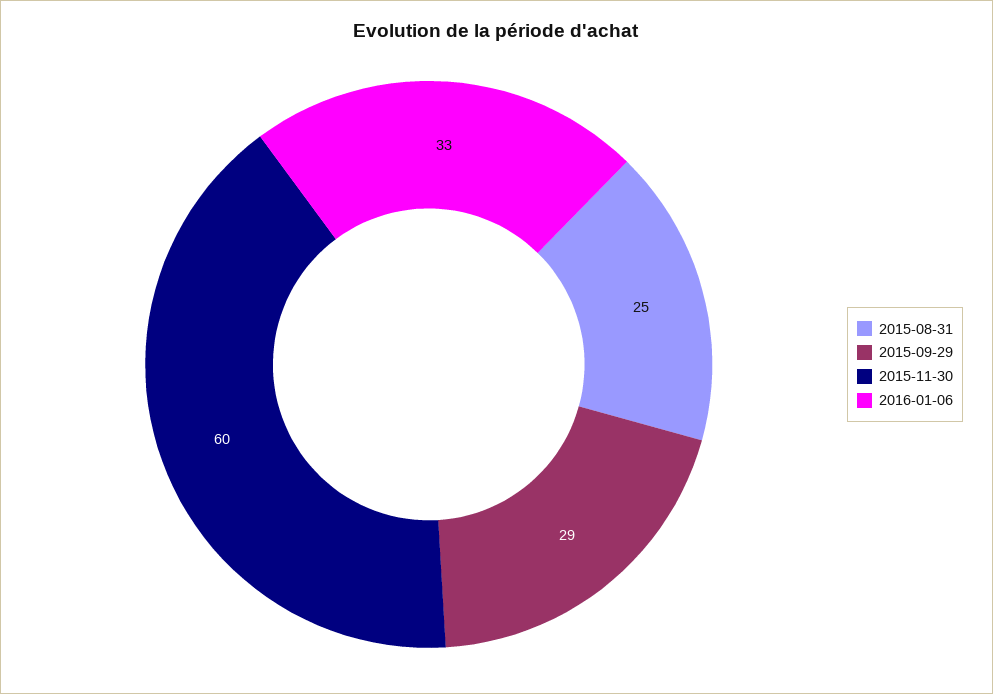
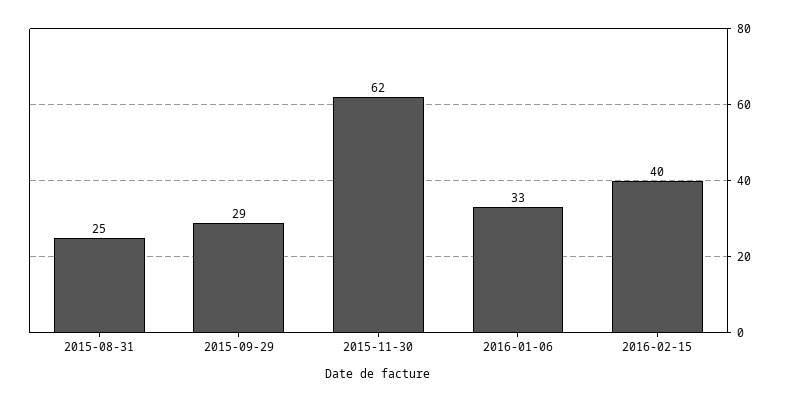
2015-11-30: 60 -> 62
2016-02-15: none -> 40

